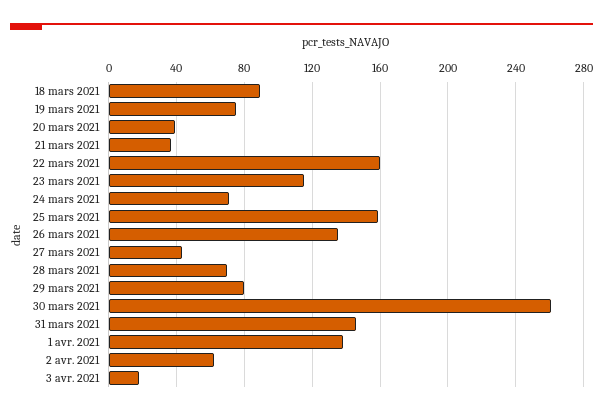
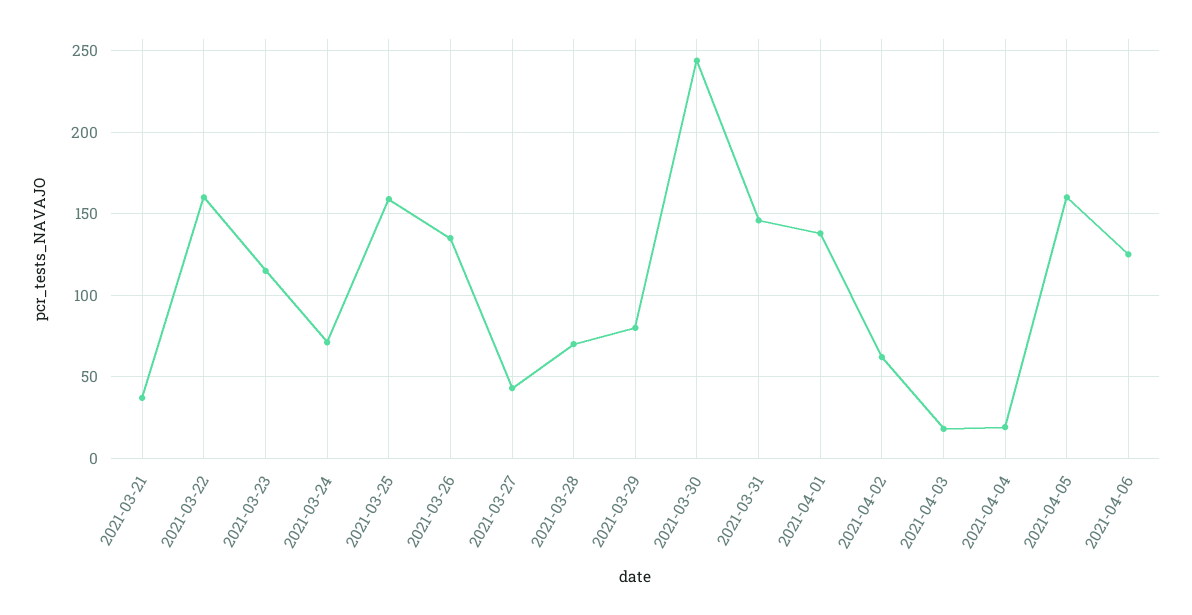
18 mars 2021: 90 -> none
19 mars 2021: 75 -> none
20 mars 2021: 40 -> none
30 mars 2021: 260 -> 245
2021-04-04: none -> 20
2021-04-05: none -> 160
2021-04-06: none -> 125

